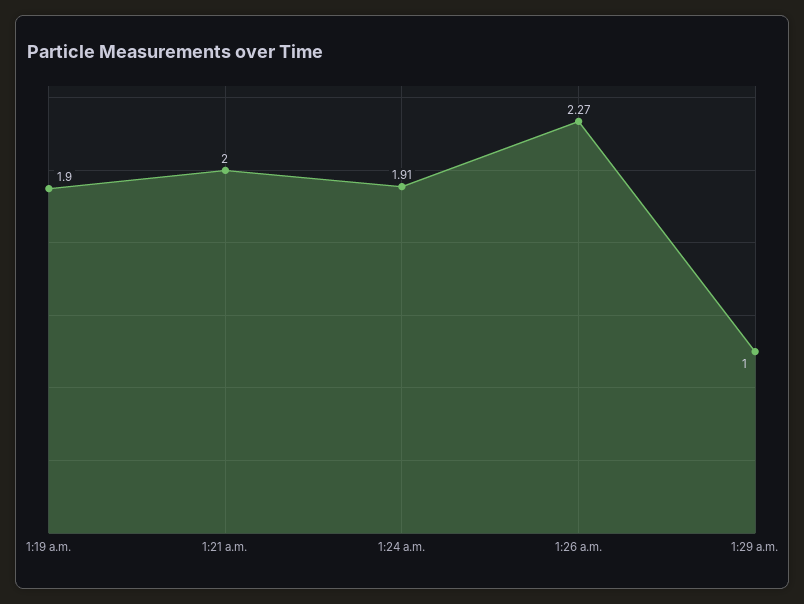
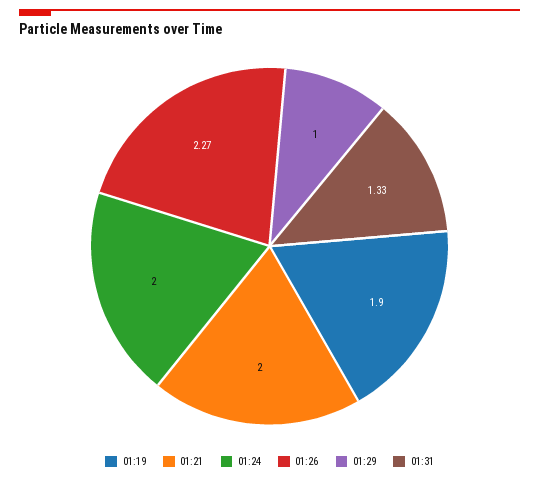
1:24 a.m.: 1.91 -> 2
01:31: none -> 1.33

